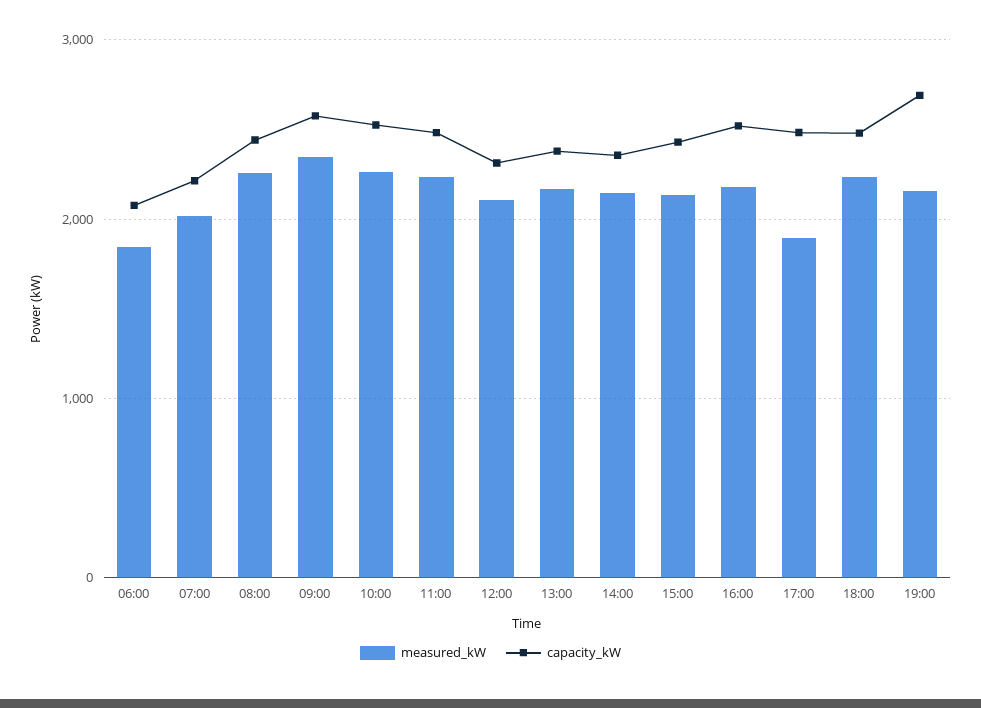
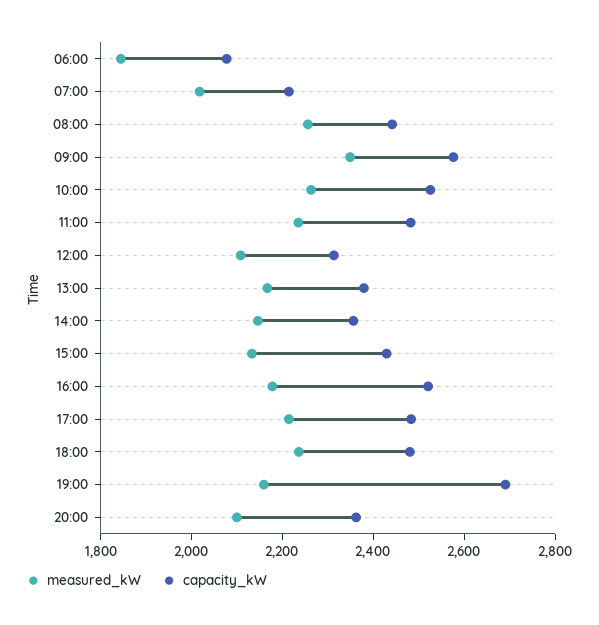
measured_kW, 17:00: 1900 -> 2200
measured_kW, 20:00: none -> 2100
capacity_kW, 20:00: none -> 2350

